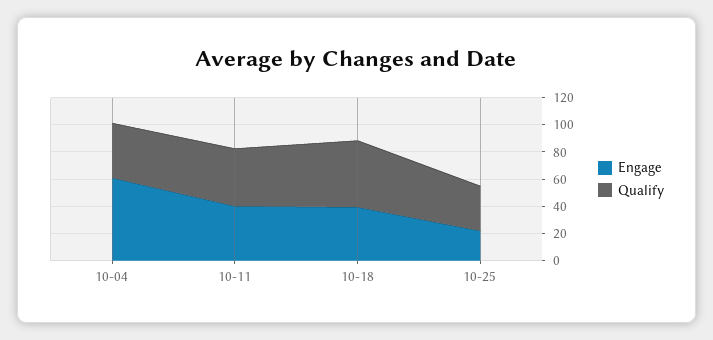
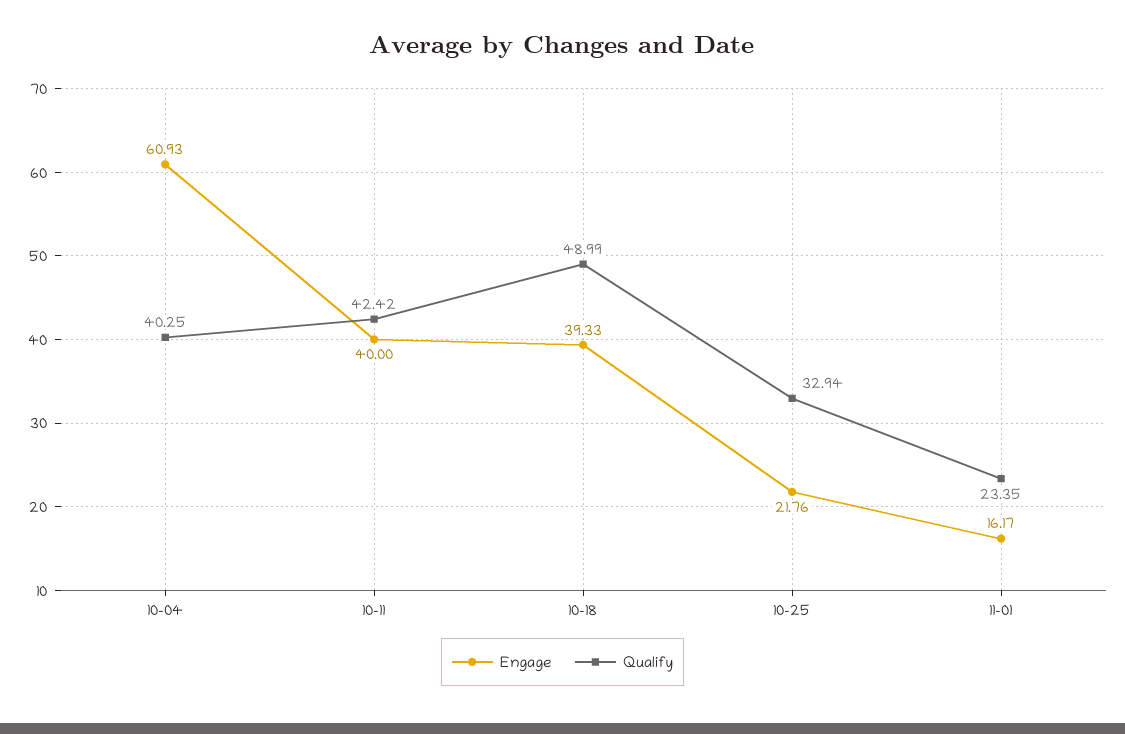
Engage, 11-01: none -> 16.17
Qualify, 11-01: none -> 23.35

